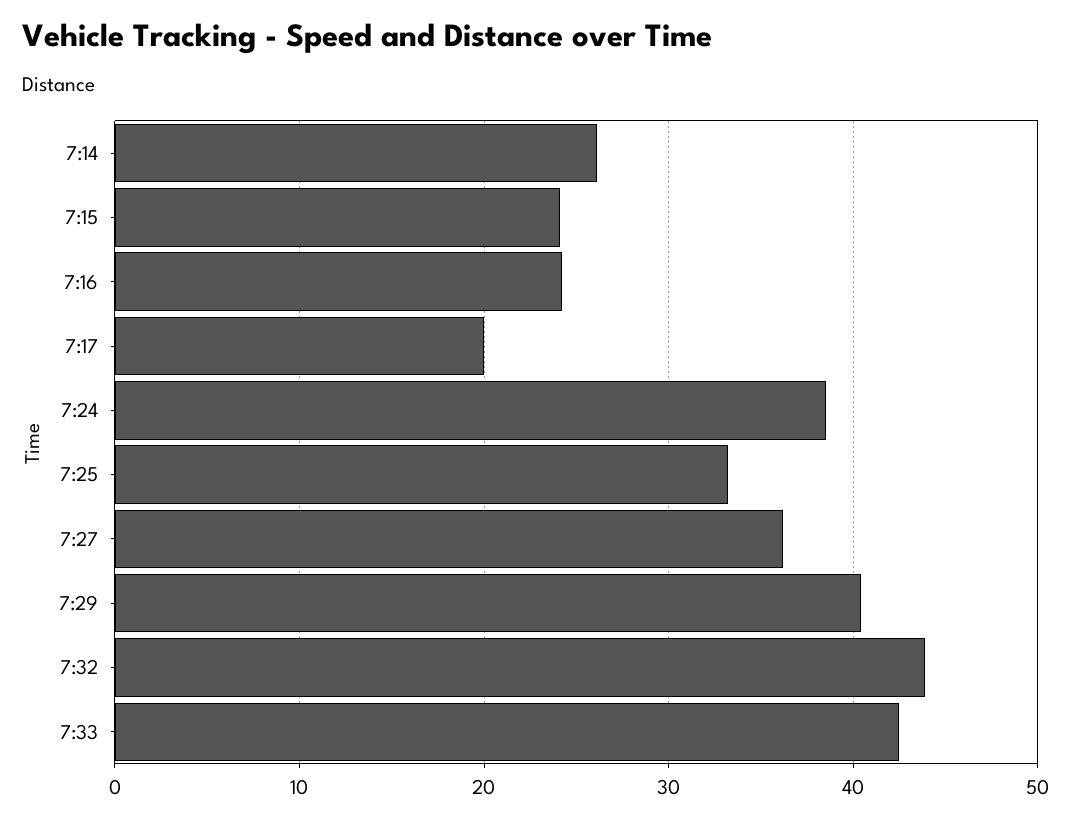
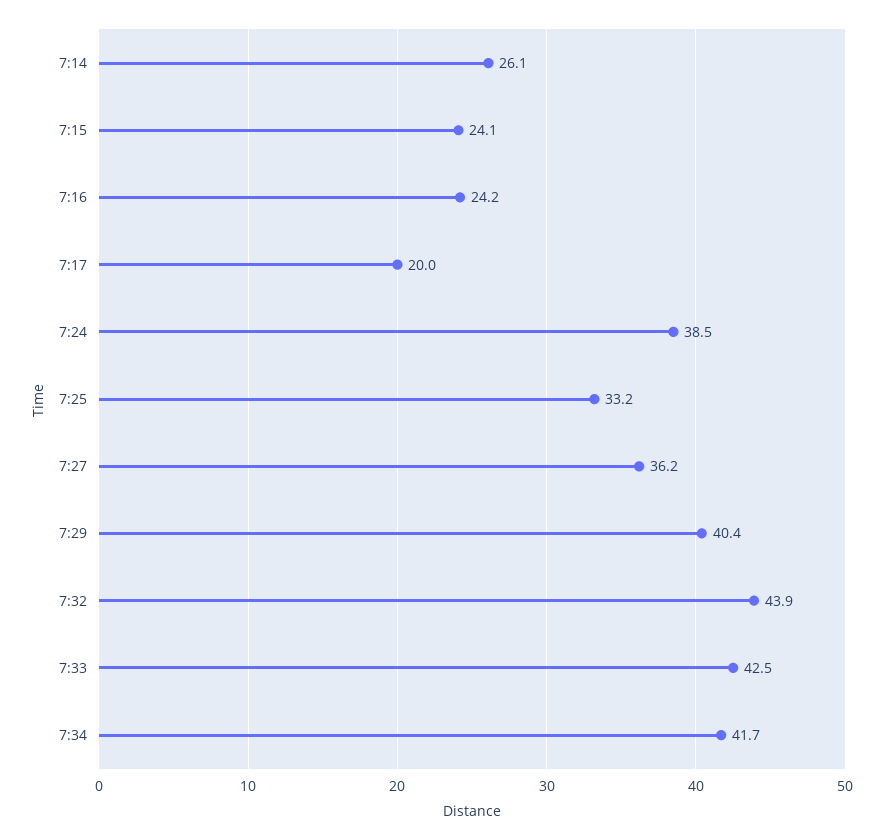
7:34: none -> 41.7

